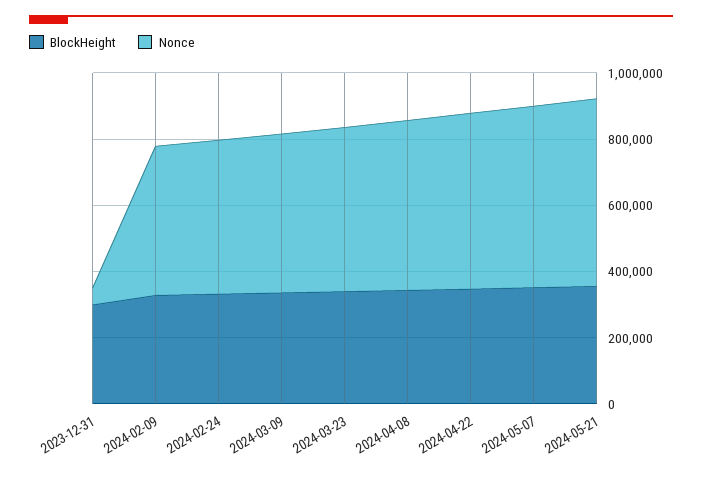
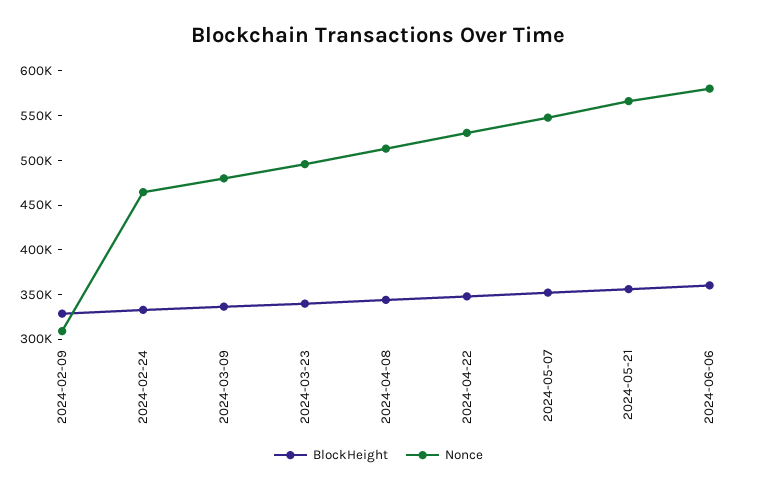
BlockHeight, 2023-12-31: 300000 -> none
Nonce, 2023-12-31: 50000 -> none
Nonce, 2024-02-09: 450000 -> 310000
BlockHeight, 2024-06-06: none -> 360000
Nonce, 2024-06-06: none -> 580000

